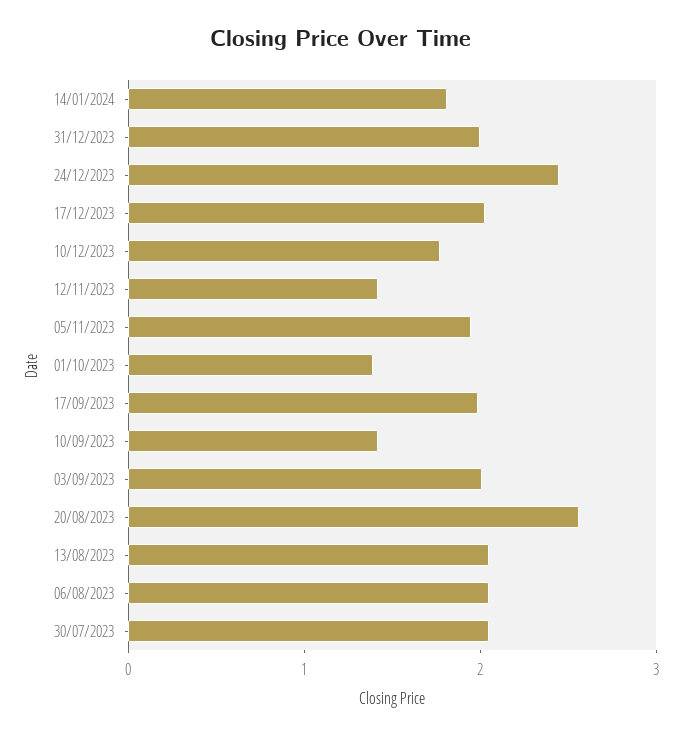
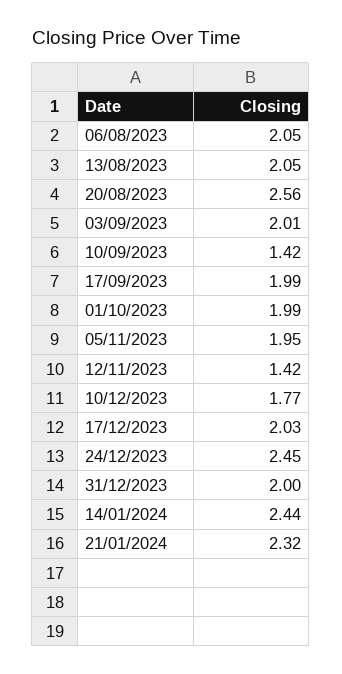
14/01/2024: 1.8 -> 2.44
01/10/2023: 1.4 -> 1.99
30/07/2023: 2 -> none
21/01/2024: none -> 2.32

